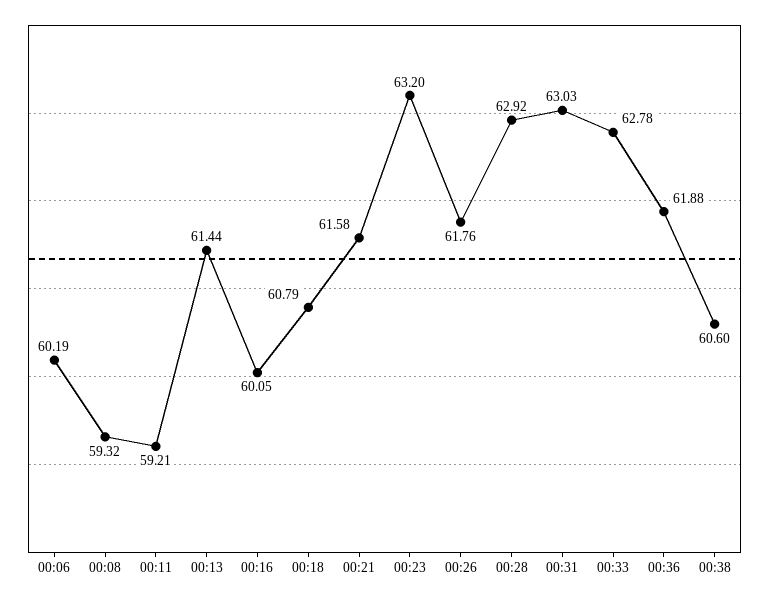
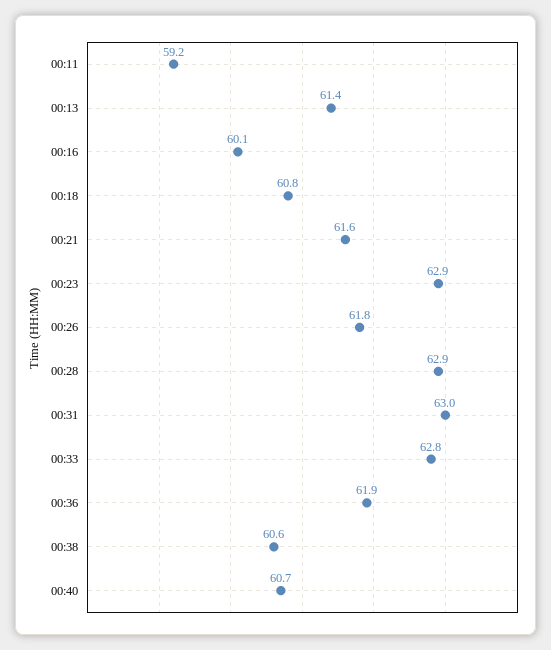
00:06: 60.19 -> none
00:08: 59.32 -> none
00:23: 63.2 -> 62.9
00:40: none -> 60.7

